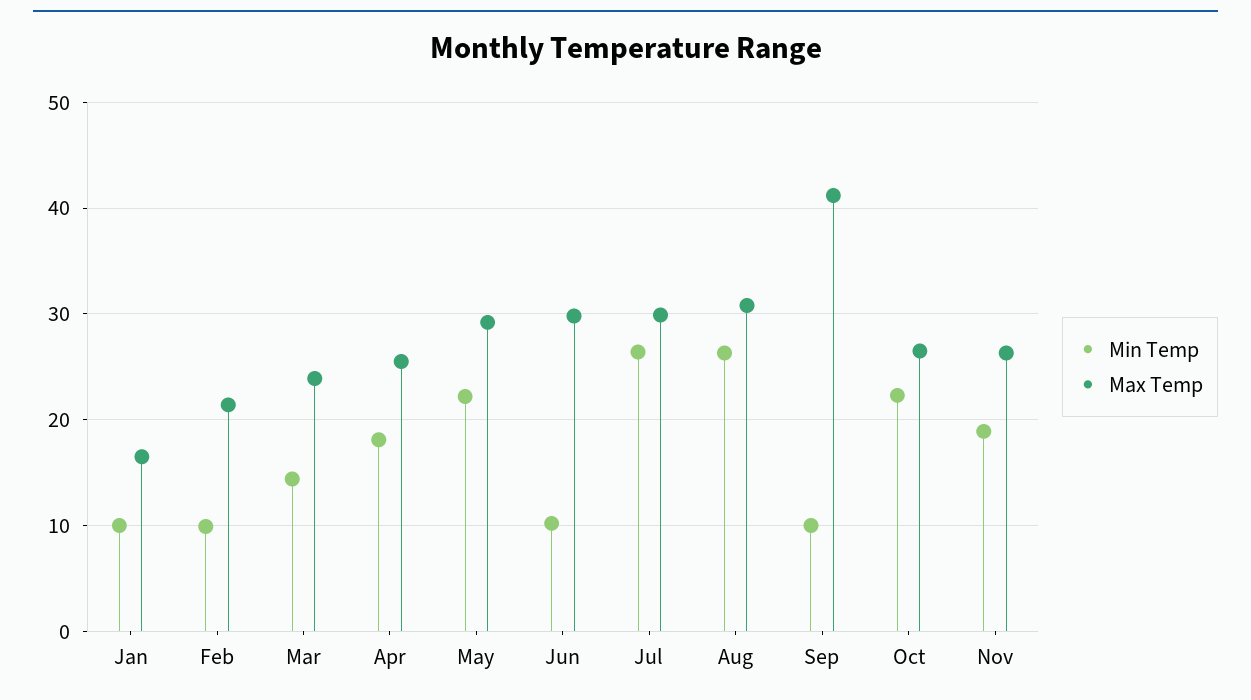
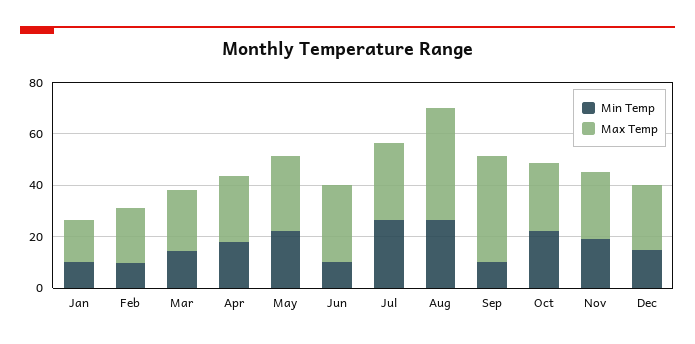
Max Temp, Aug: 31 -> 45
Min Temp, Dec: none -> 15
Max Temp, Dec: none -> 25

